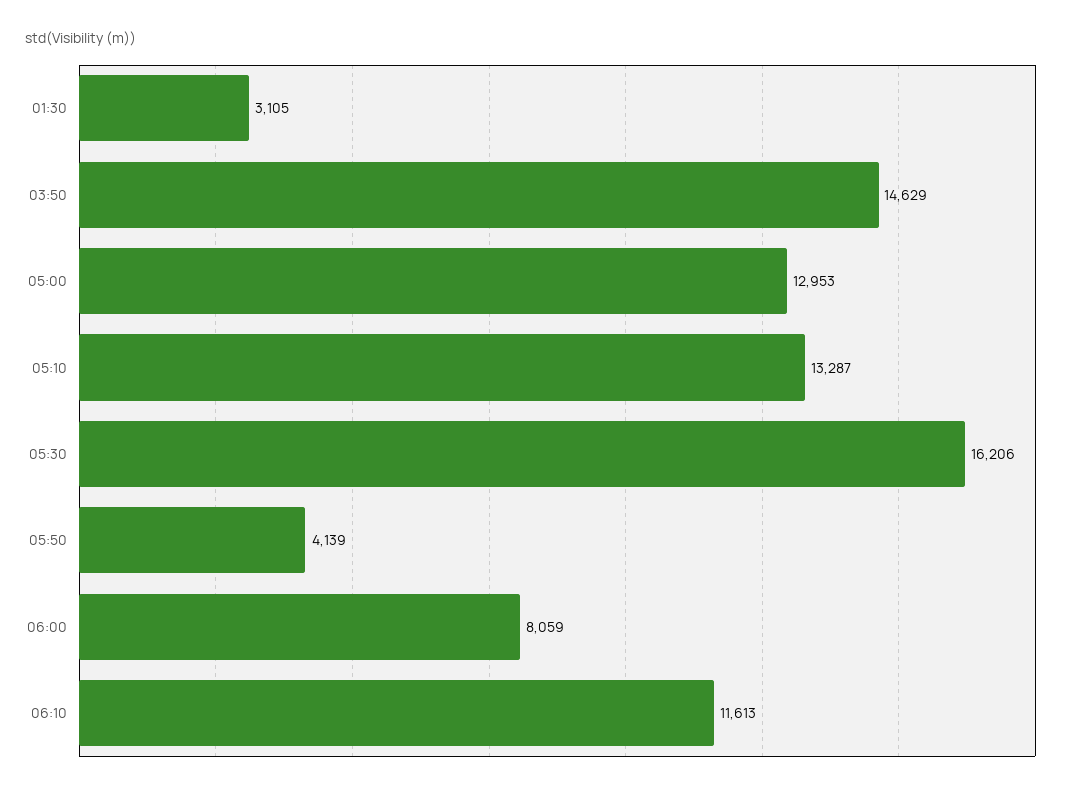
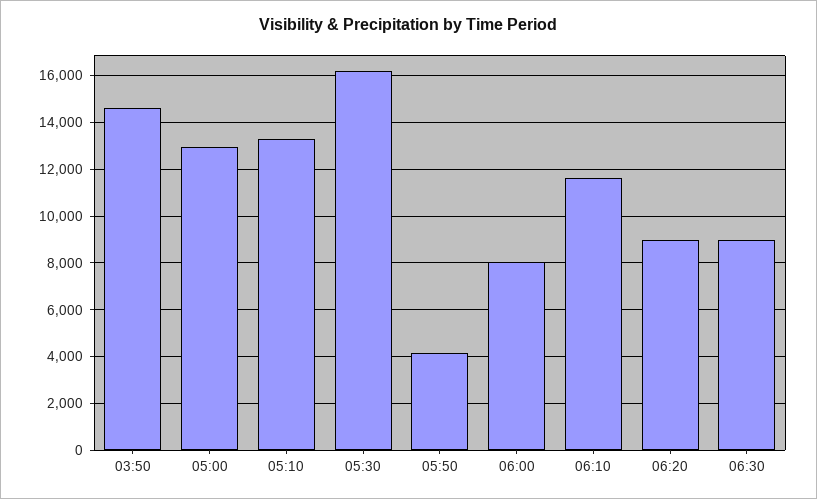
01:30: 3105 -> none
06:20: none -> 9000
06:30: none -> 9000

